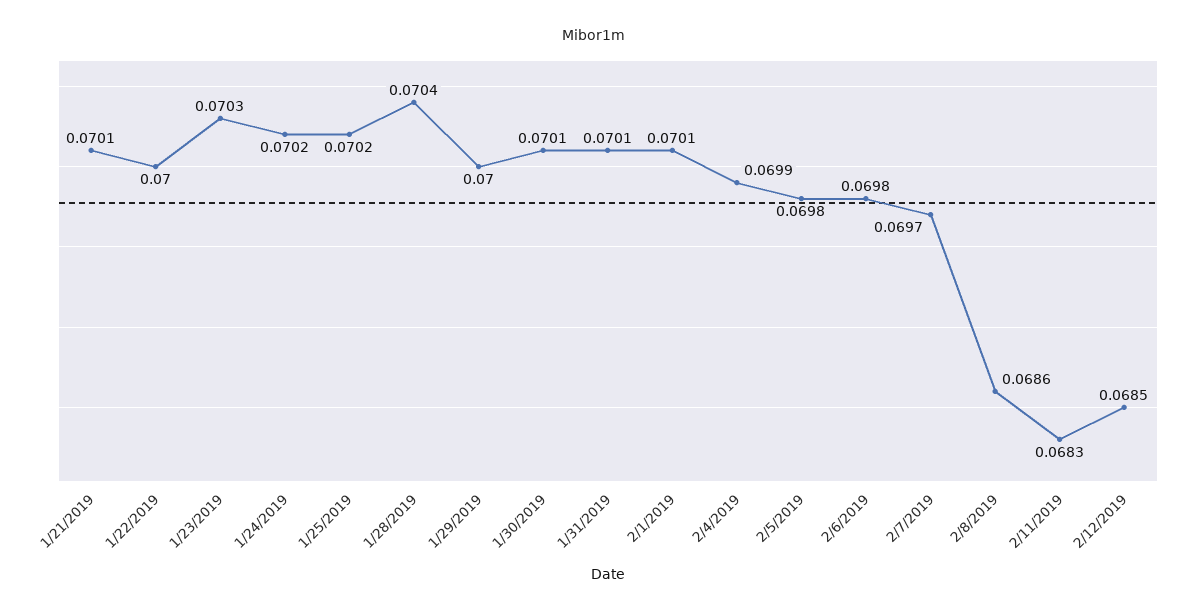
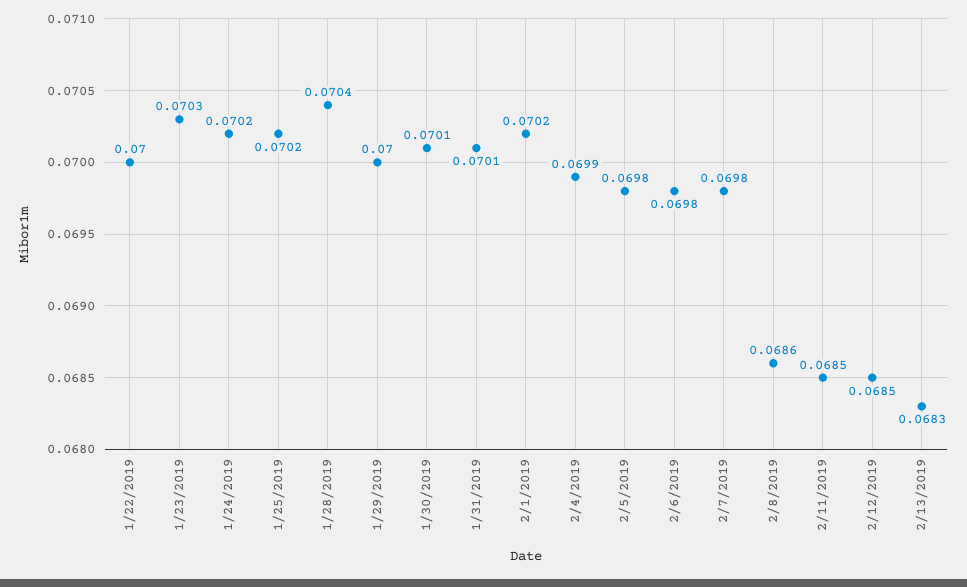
1/21/2019: 0.0701 -> none
2/1/2019: 0.0701 -> 0.0702
2/7/2019: 0.0697 -> 0.0698
2/11/2019: 0.0683 -> 0.0685
2/13/2019: none -> 0.0683

